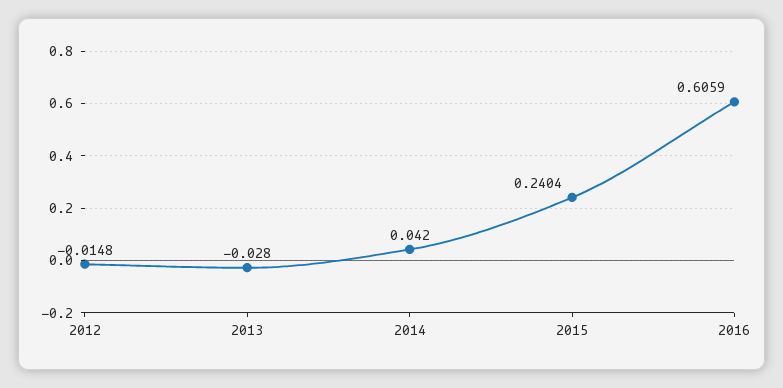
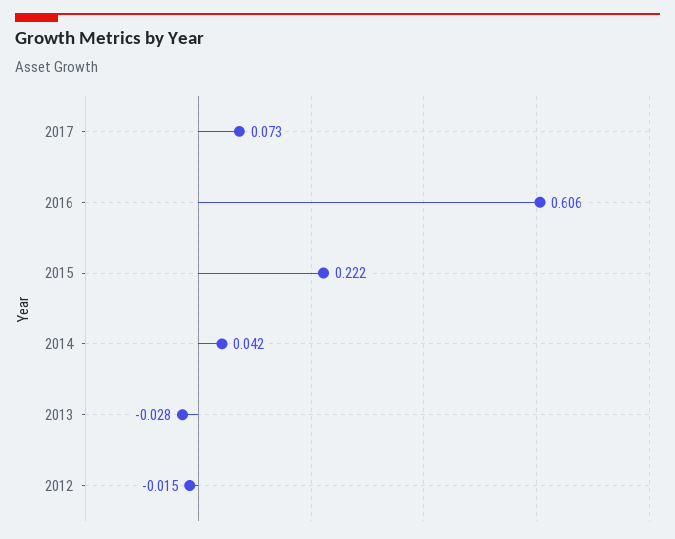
2015: 0.2404 -> 0.222
2017: none -> 0.073

